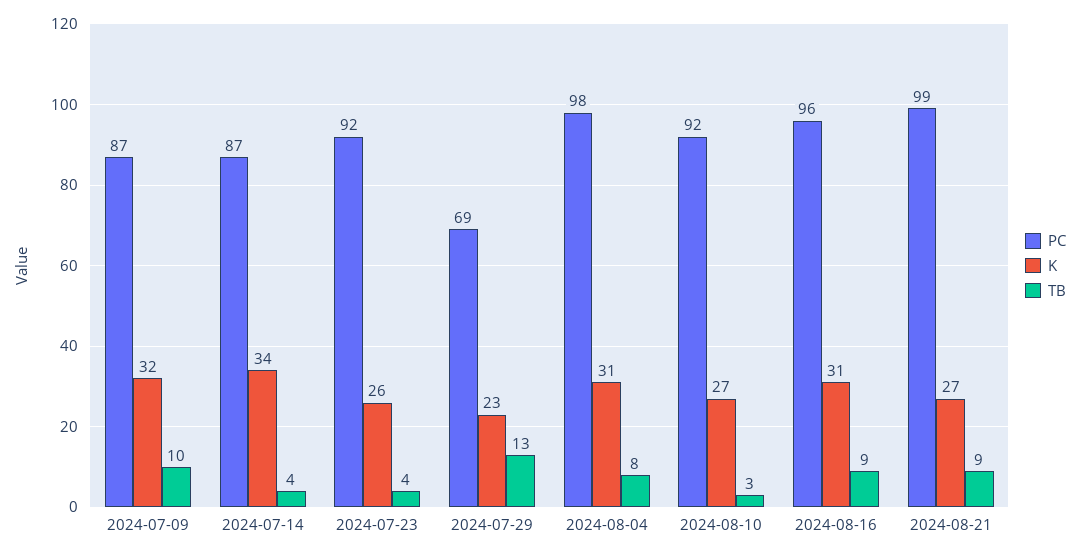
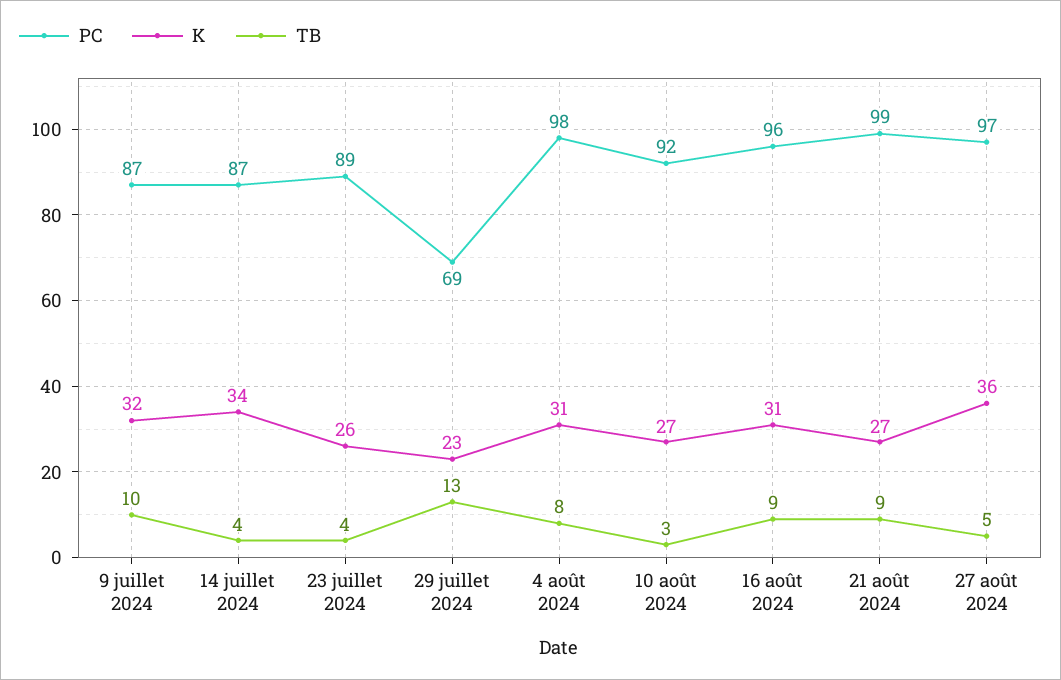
PC, 2024-07-23: 92 -> 89
PC, 27 août 2024: none -> 97
K, 27 août 2024: none -> 36
TB, 27 août 2024: none -> 5

